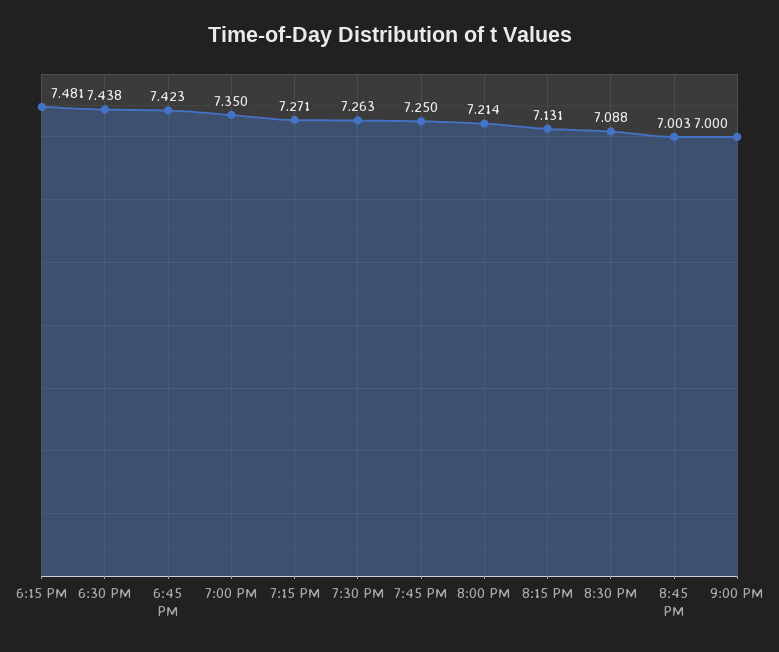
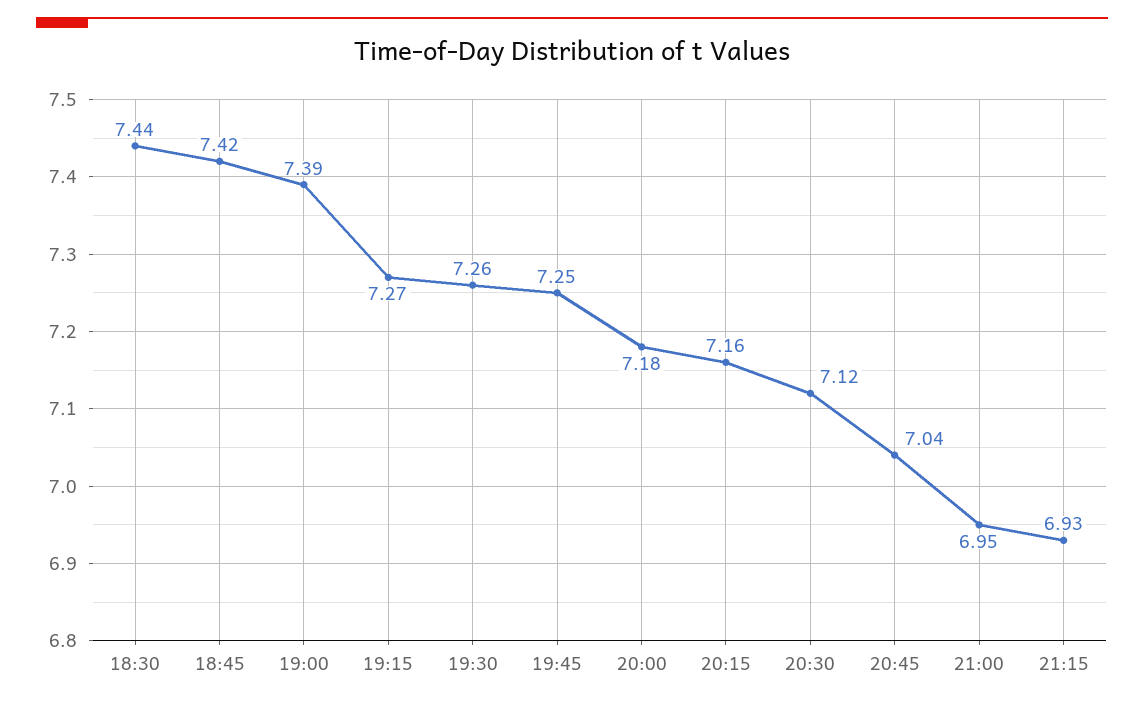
6:15 PM: 7.481 -> none
7:00 PM: 7.35 -> 7.39
8:00 PM: 7.214 -> 7.18
8:15 PM: 7.131 -> 7.16
8:30 PM: 7.088 -> 7.12
8:45 PM: 7.003 -> 7.04
9:00 PM: 7 -> 6.95
21:15: none -> 6.93

